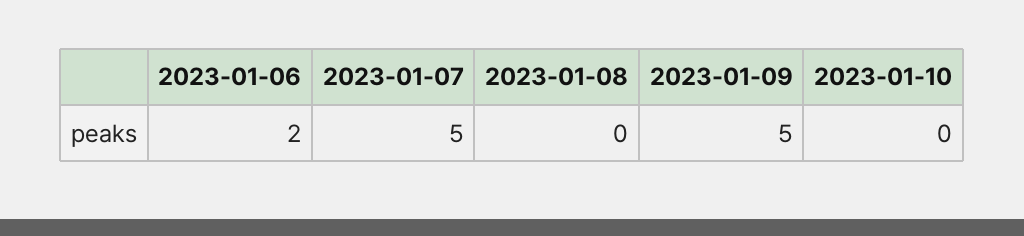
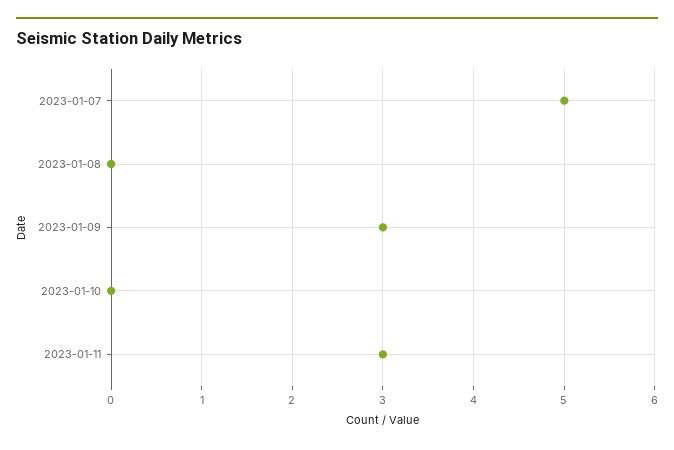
2023-01-06: 2 -> none
2023-01-09: 5 -> 3
2023-01-11: none -> 3

